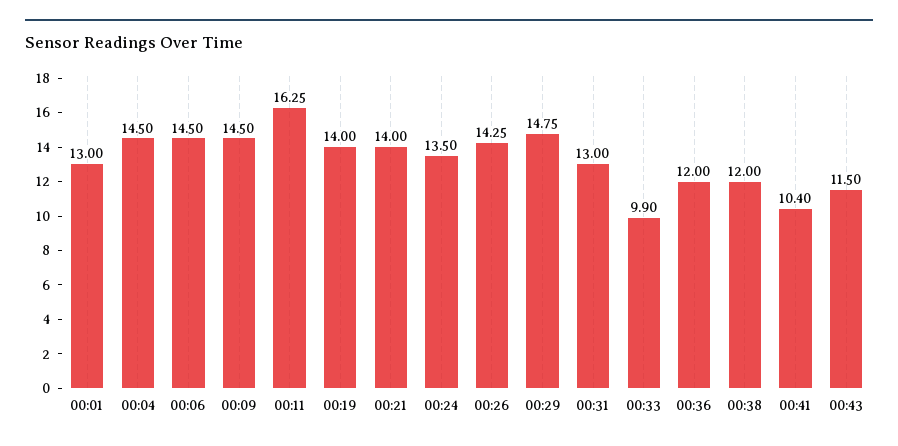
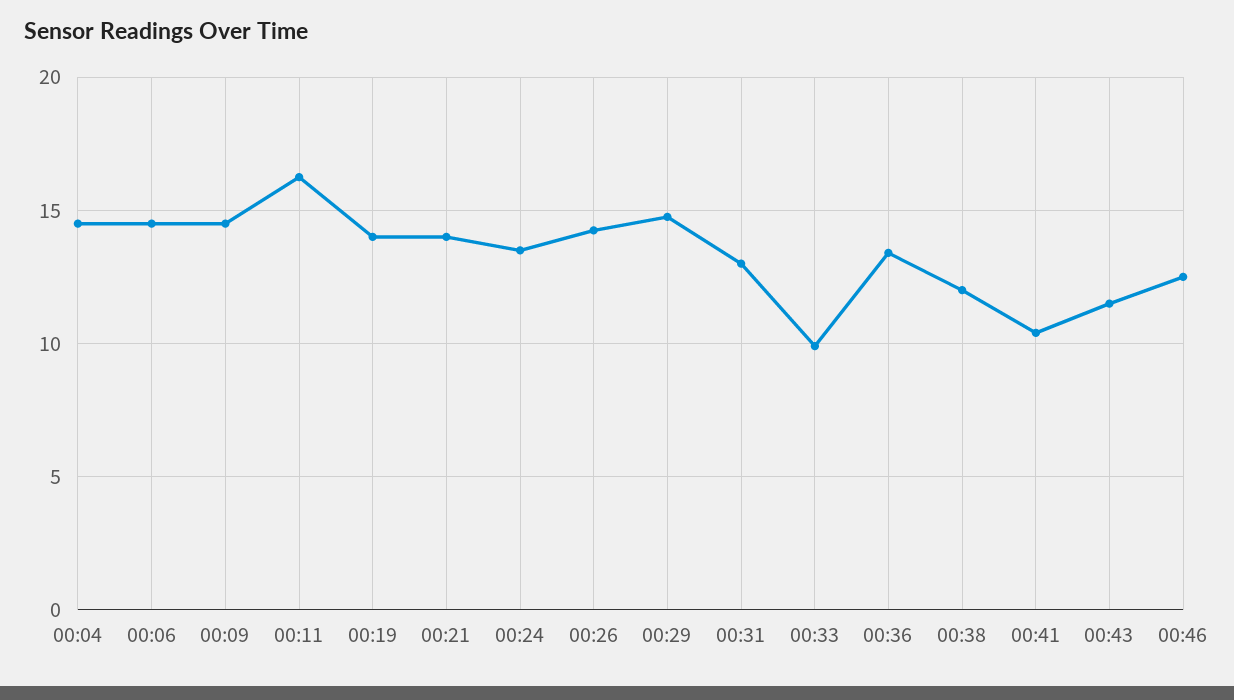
00:01: 13 -> none
00:36: 12 -> 13.5
00:46: none -> 12.5

